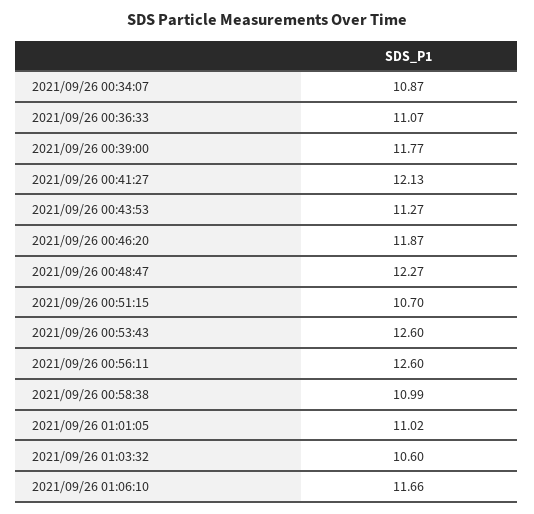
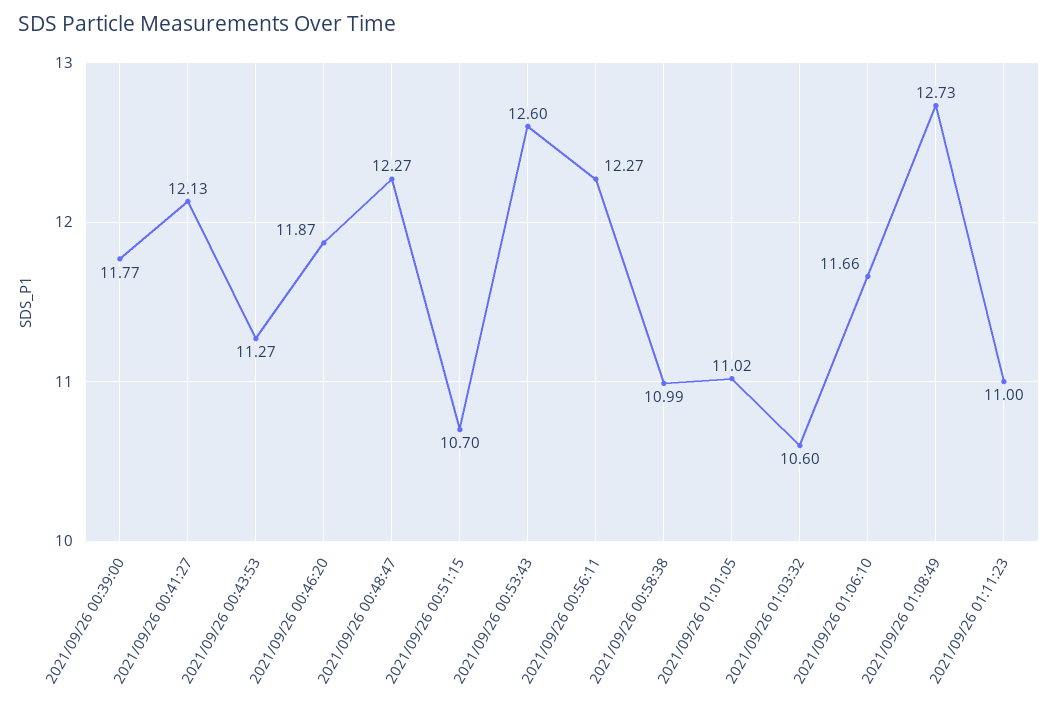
2021/09/26 00:34:07: 10.87 -> none
2021/09/26 00:36:33: 11.07 -> none
2021/09/26 00:56:11: 12.6 -> 12.27
2021/09/26 01:08:49: none -> 12.73
2021/09/26 01:11:23: none -> 11

